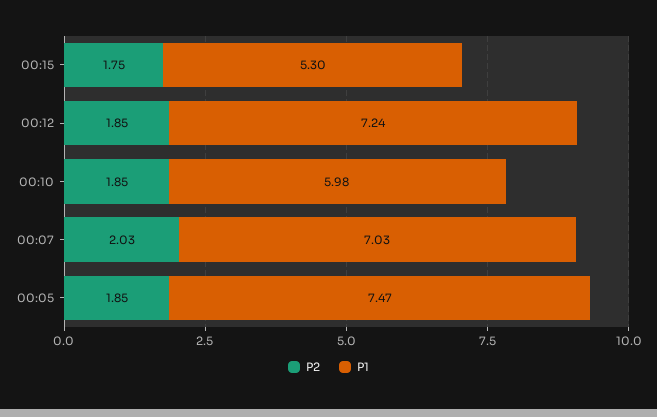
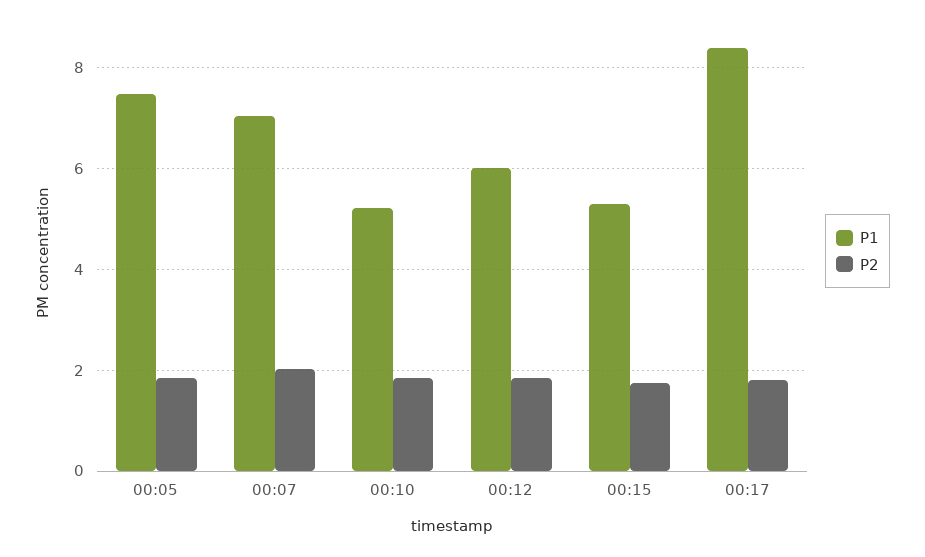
P1, 00:12: 7.24 -> 6
P1, 00:10: 5.98 -> 5.2
P1, 00:17: none -> 8.4
P2, 00:17: none -> 1.8

